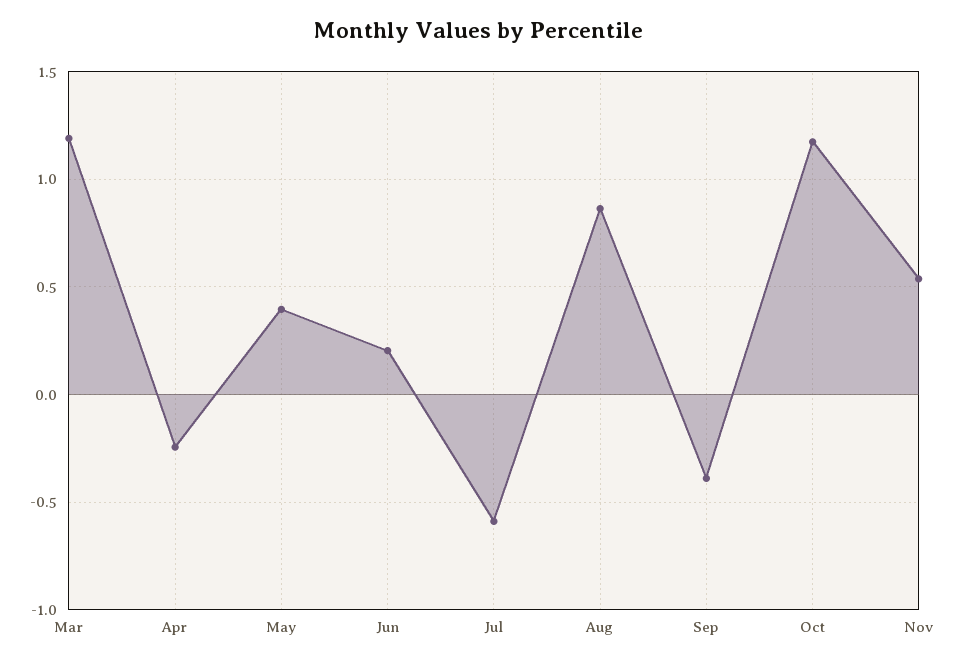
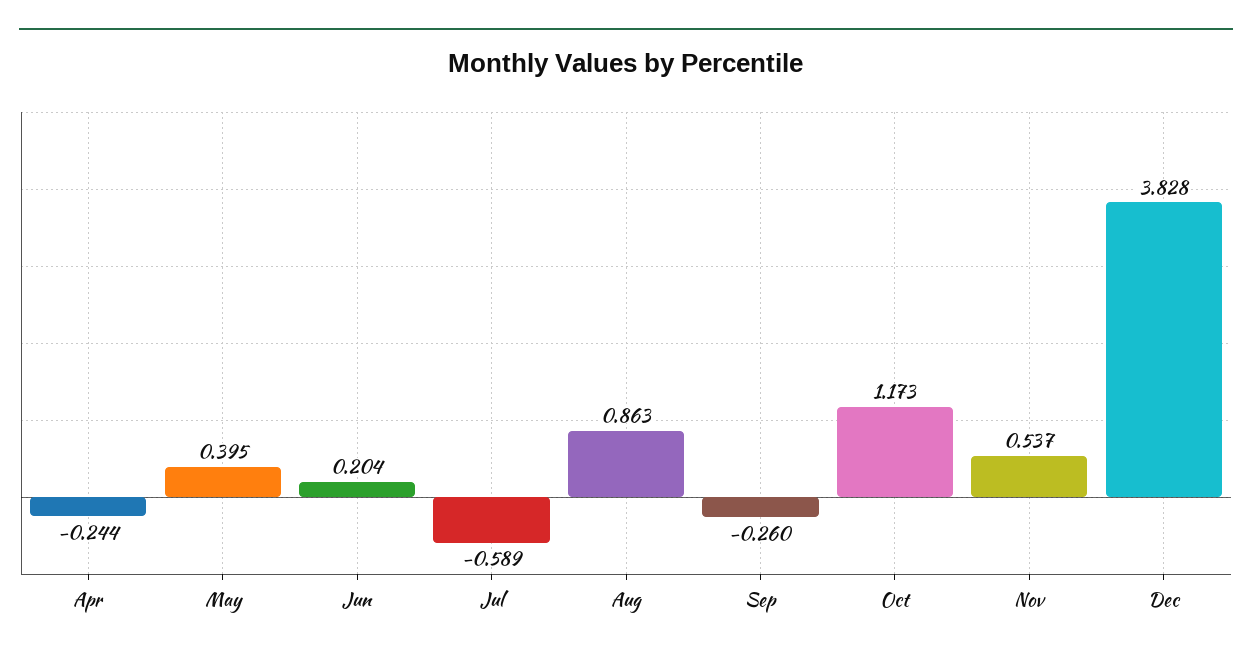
Mar: 1.2 -> none
Sep: -0.4 -> -0.26
Dec: none -> 3.828

